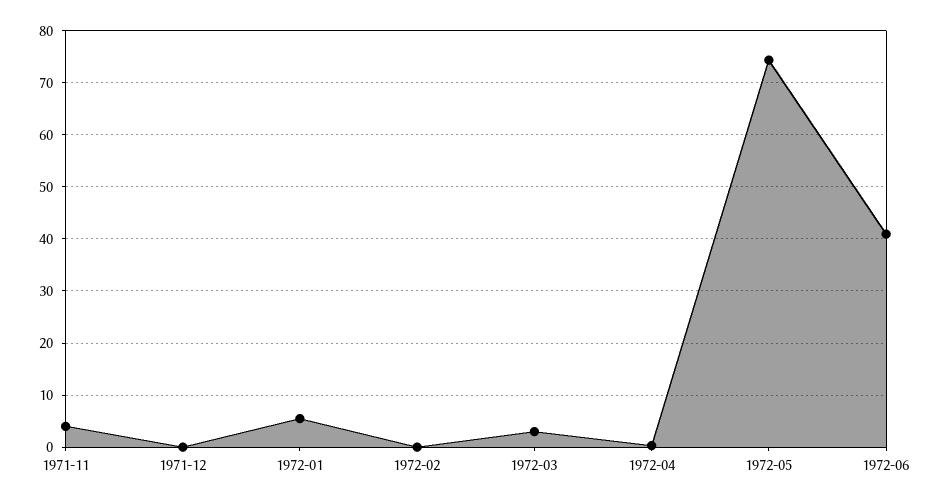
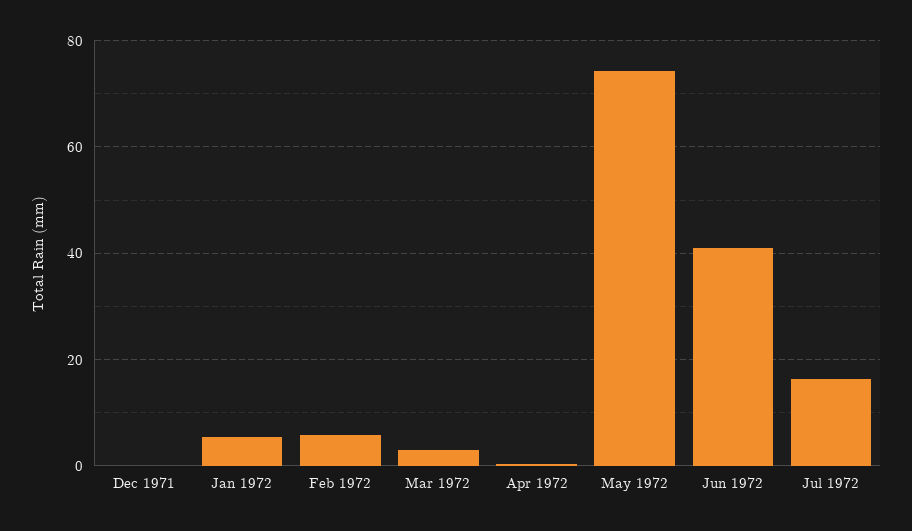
1971-11: 4 -> none
1972-02: 0 -> 6
Jul 1972: none -> 16

